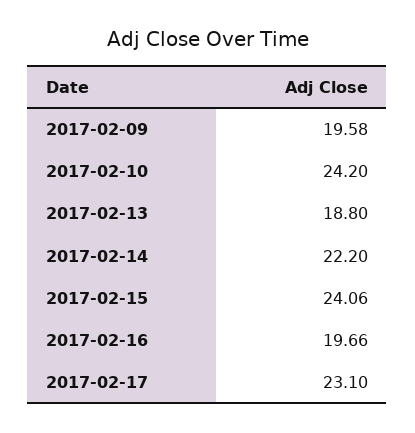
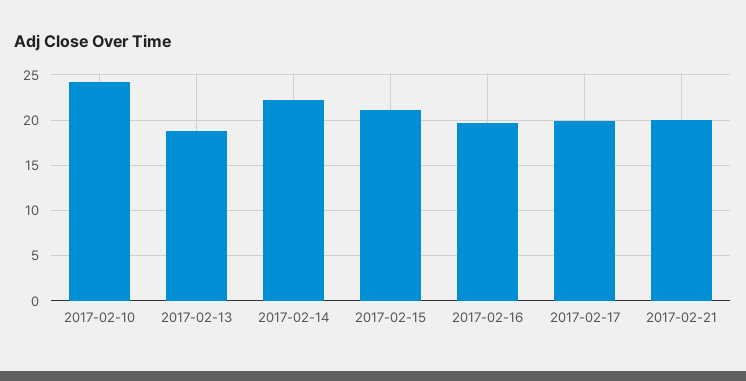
2017-02-09: 19.58 -> none
2017-02-15: 24.06 -> 21
2017-02-17: 23.1 -> 20
2017-02-21: none -> 20

